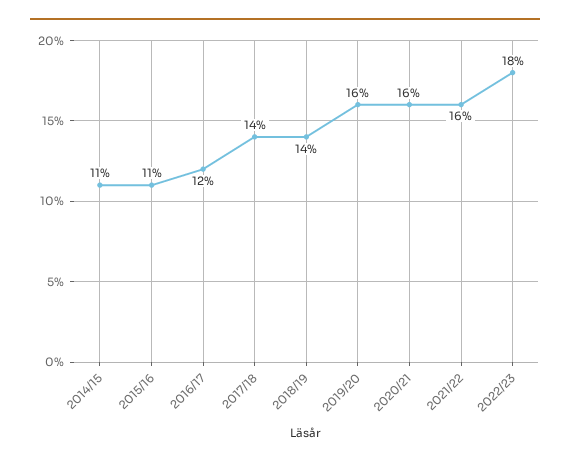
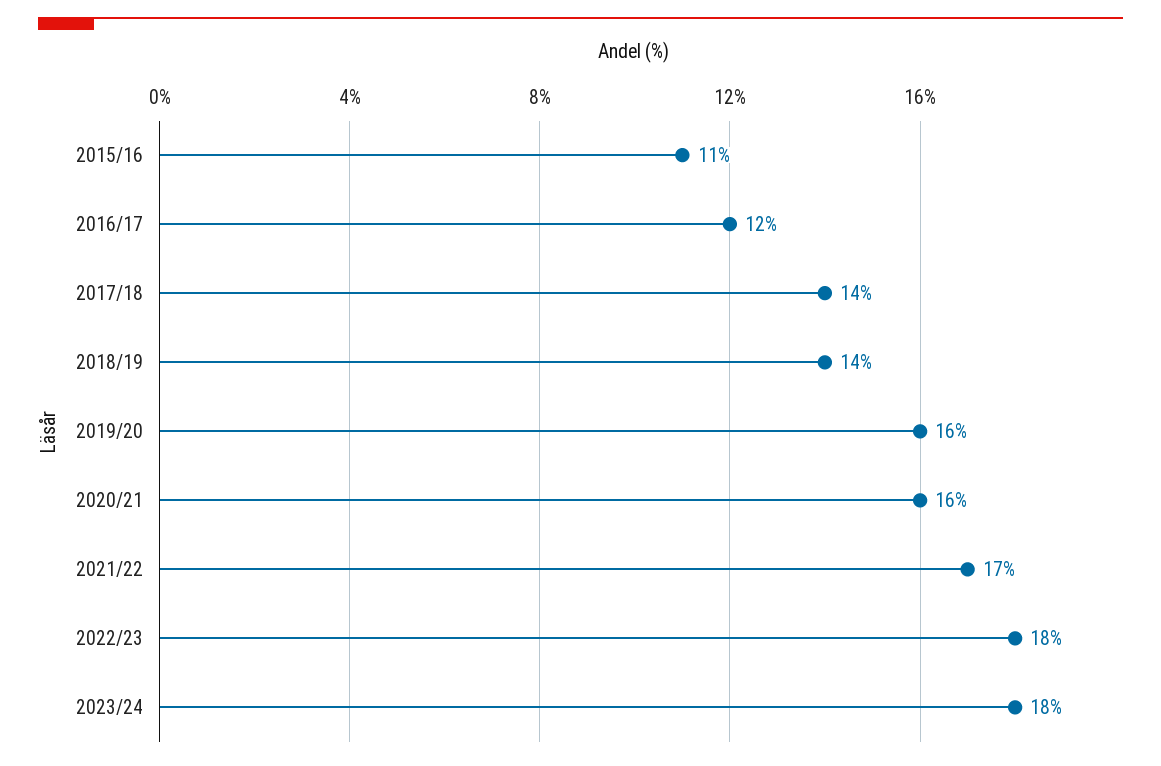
2014/15: 11 -> none
2021/22: 16 -> 17
2023/24: none -> 18

